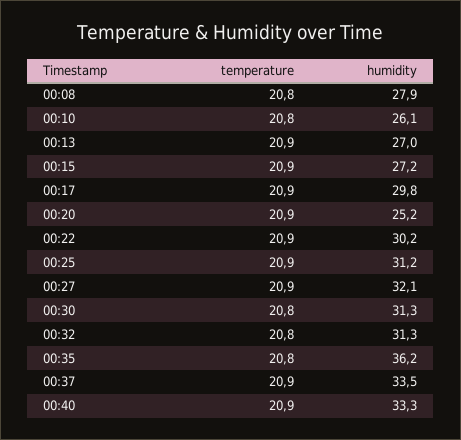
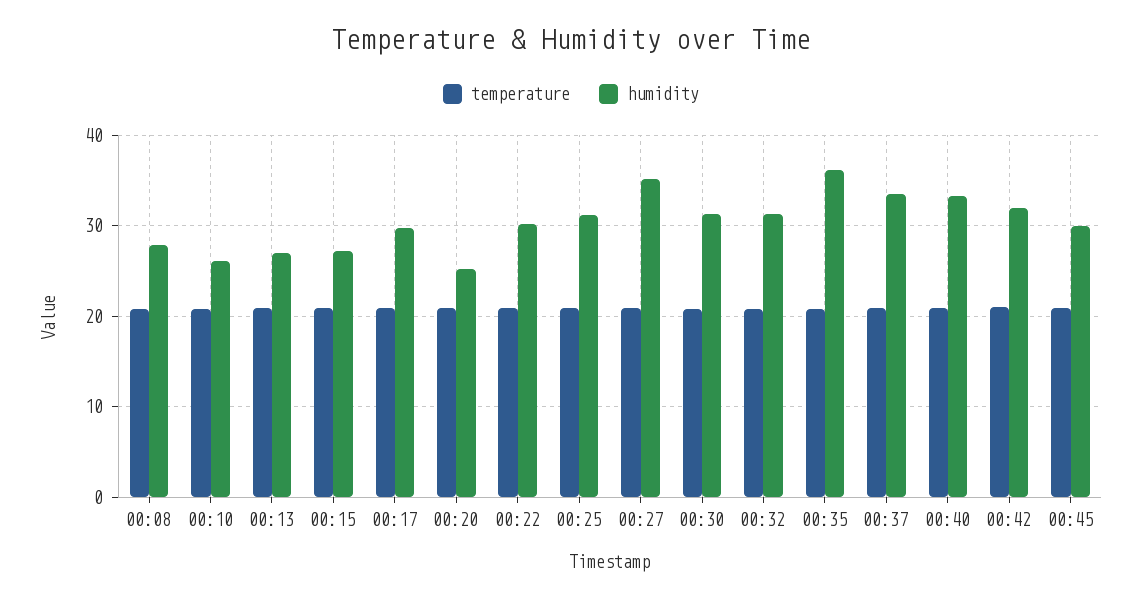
humidity, 00:27: 32.1 -> 35
temperature, 00:42: none -> 21
humidity, 00:42: none -> 32
temperature, 00:45: none -> 21
humidity, 00:45: none -> 30

